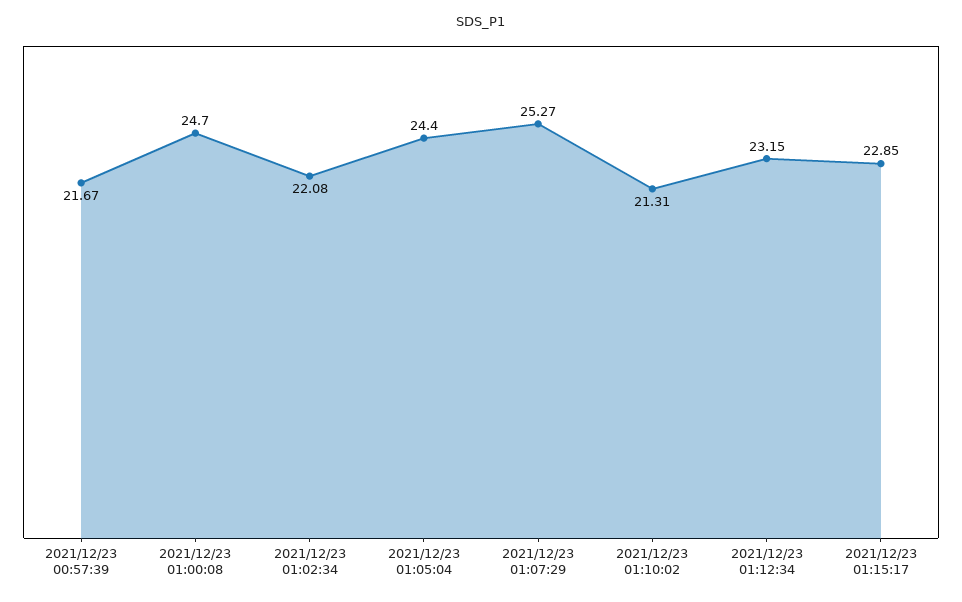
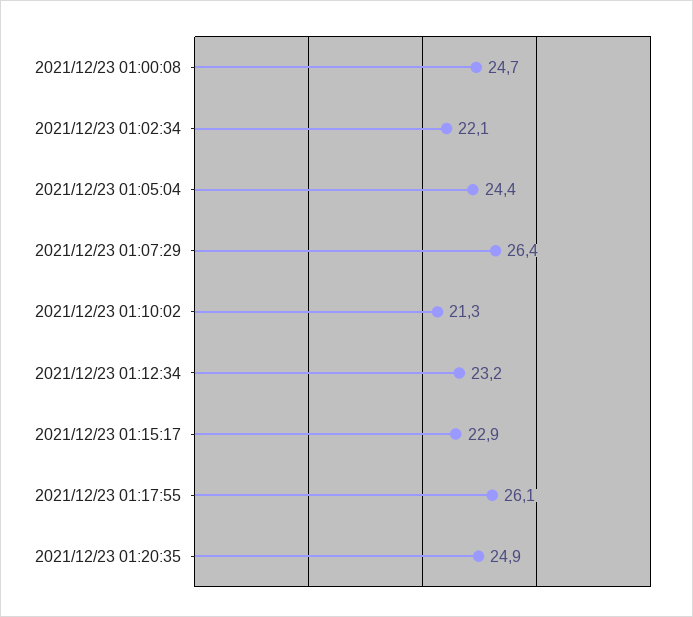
2021/12/23 00:57:39: 21.67 -> none
2021/12/23 01:07:29: 25.27 -> 26.4
2021/12/23 01:17:55: none -> 26.1
2021/12/23 01:20:35: none -> 24.9

